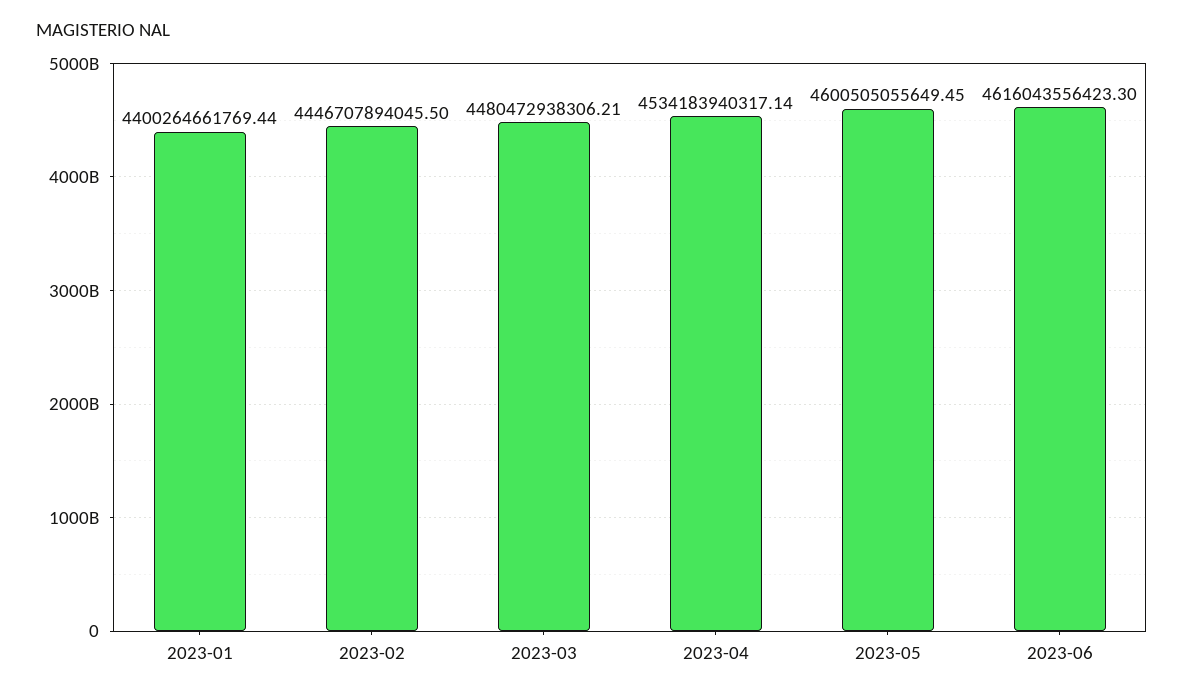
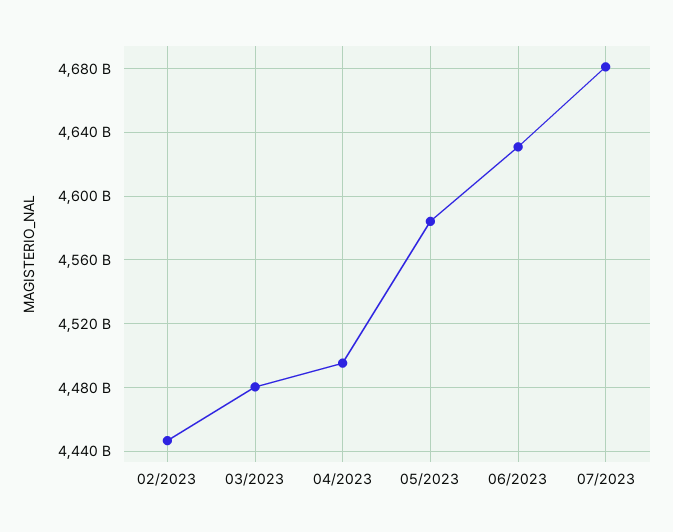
2023-01: 4400264661769.44 -> none
2023-04: 4534183940317.14 -> 4495000000000
2023-05: 4600505055649.45 -> 4585000000000
2023-06: 4616043556423.3 -> 4630000000000
07/2023: none -> 4680000000000

